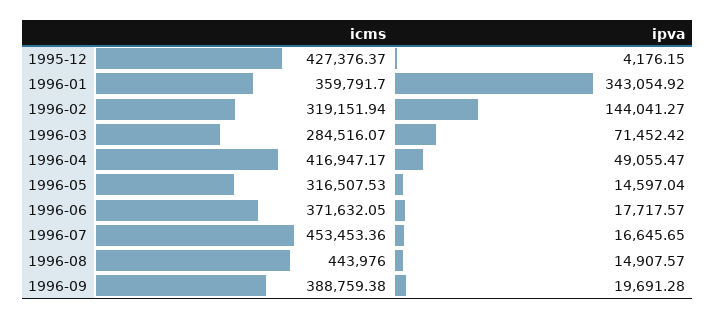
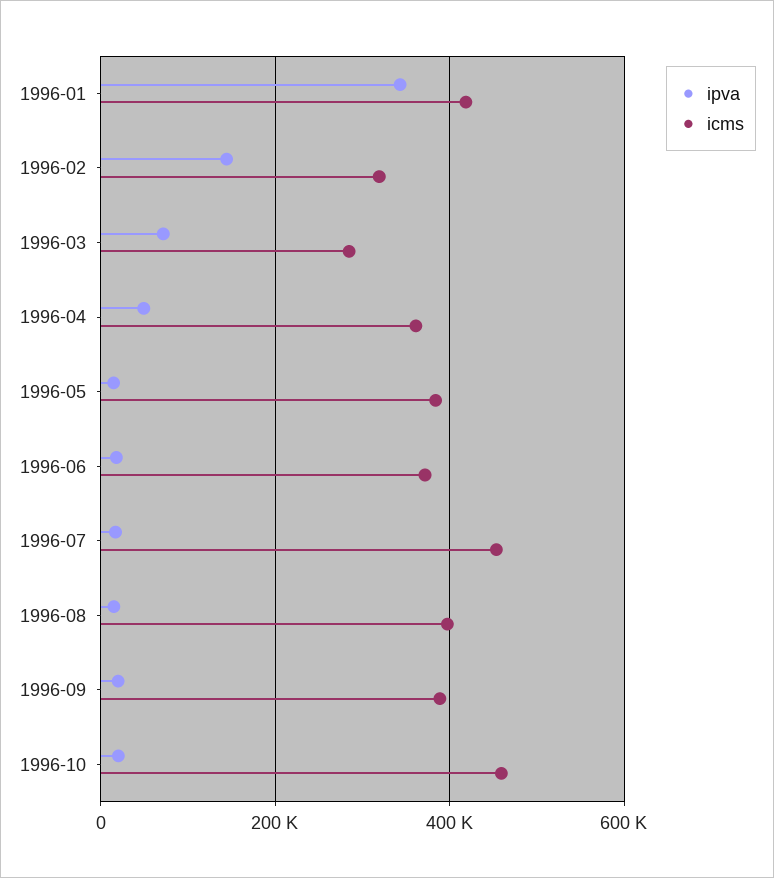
icms, 1995-12: 427376.37 -> none
ipva, 1995-12: 4176.15 -> none
icms, 1996-01: 359791.7 -> 420000
icms, 1996-04: 416947.17 -> 360000
icms, 1996-05: 316507.53 -> 380000
icms, 1996-08: 443976 -> 400000
ipva, 1996-10: none -> 20000
icms, 1996-10: none -> 460000

